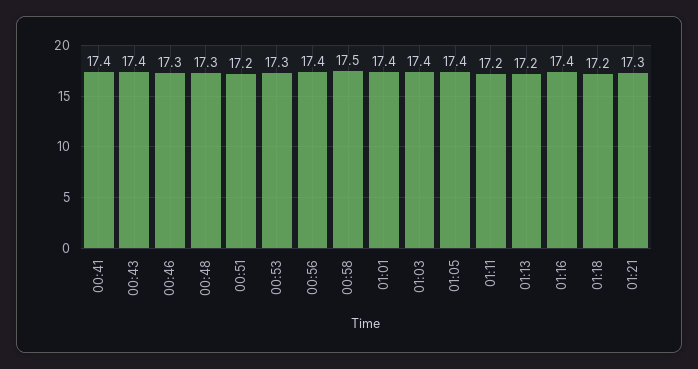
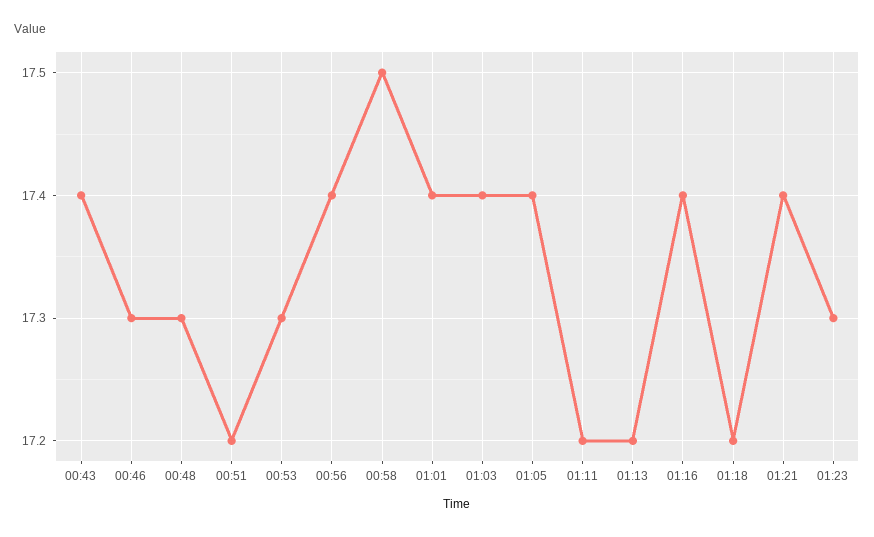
00:41: 17.4 -> none
01:21: 17.3 -> 17.4
01:23: none -> 17.3

